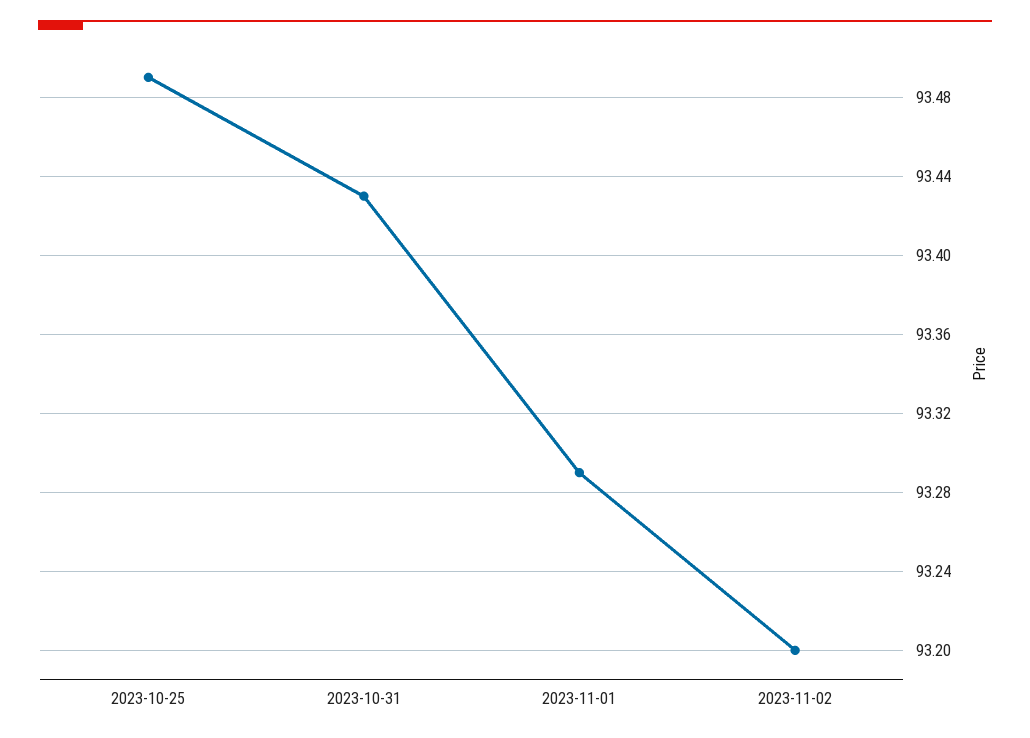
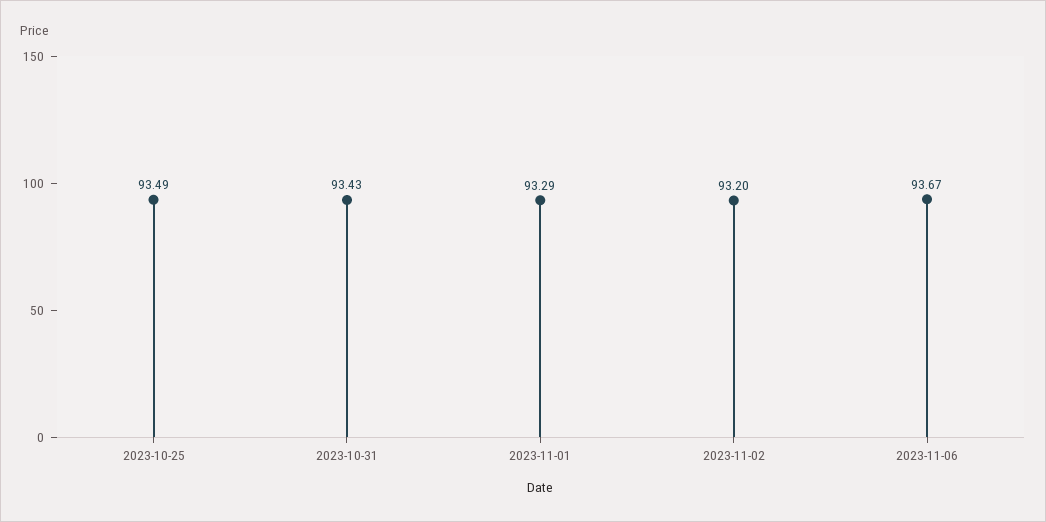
2023-11-06: none -> 93.67

